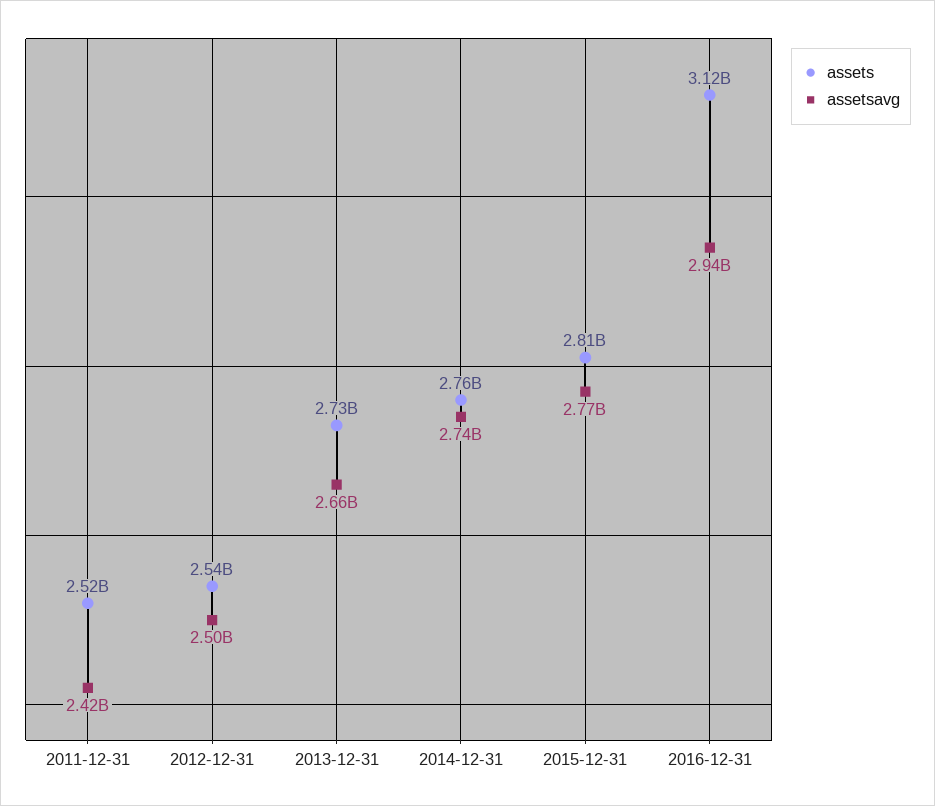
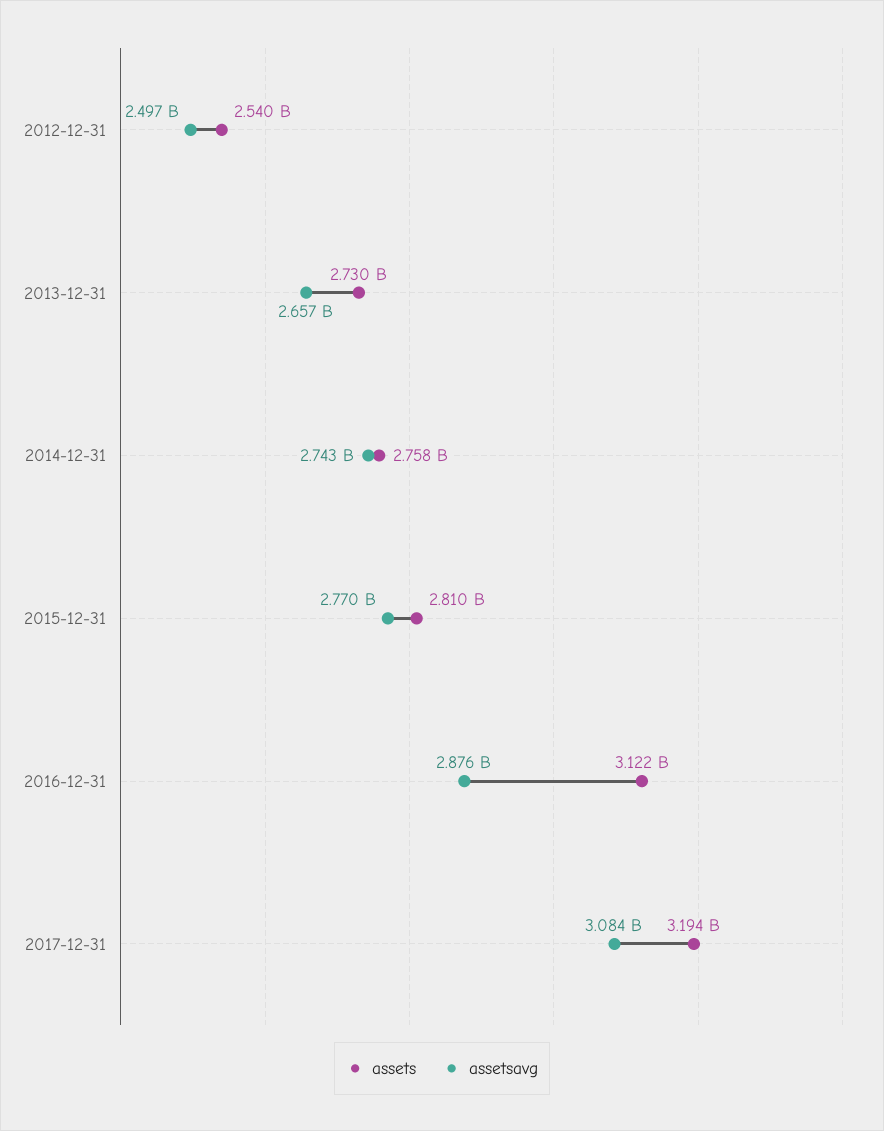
assets, 2011-12-31: 2520000000 -> none
assetsavg, 2011-12-31: 2420000000 -> none
assetsavg, 2016-12-31: 2940000000 -> 2876000000
assets, 2017-12-31: none -> 3194000000
assetsavg, 2017-12-31: none -> 3084000000

